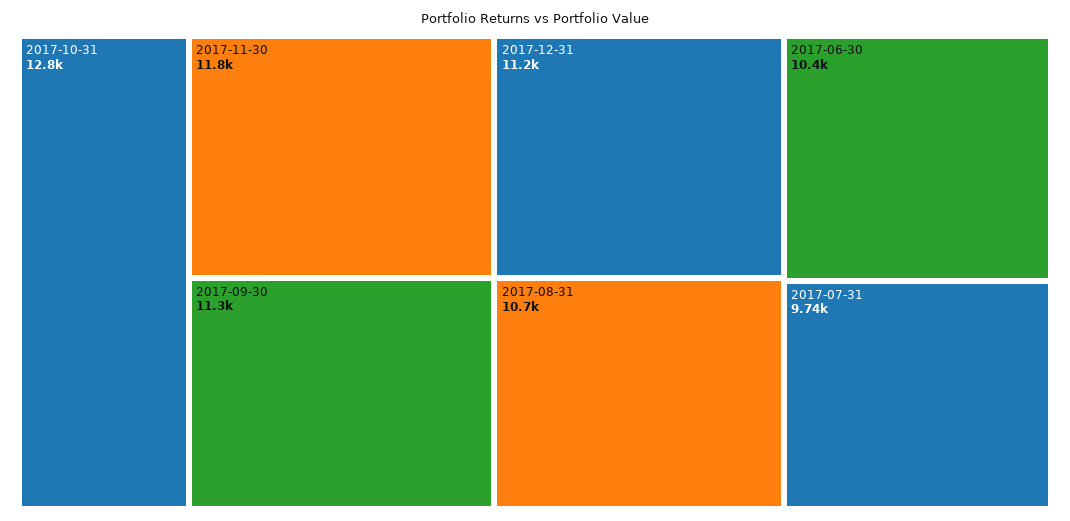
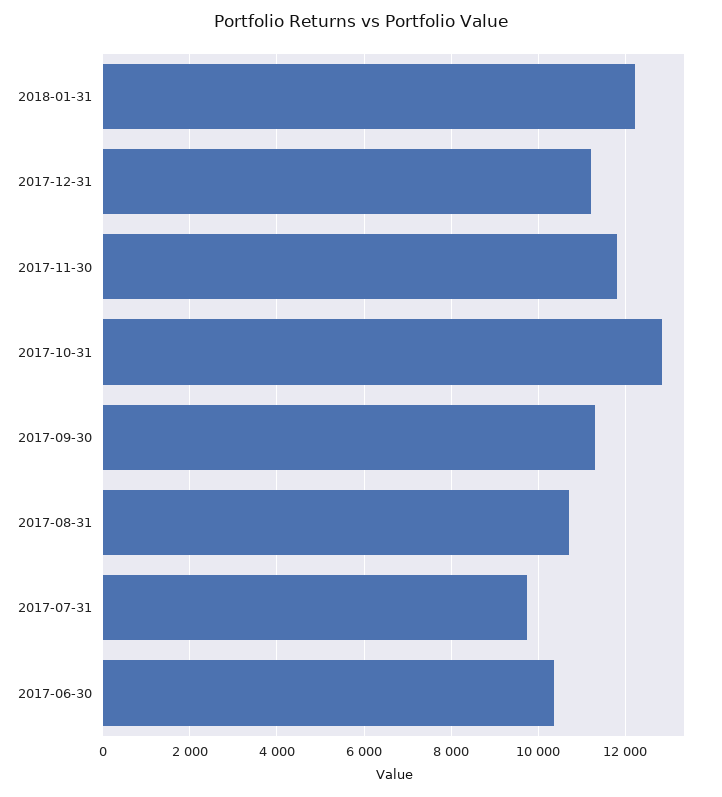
2018-01-31: none -> 12200

